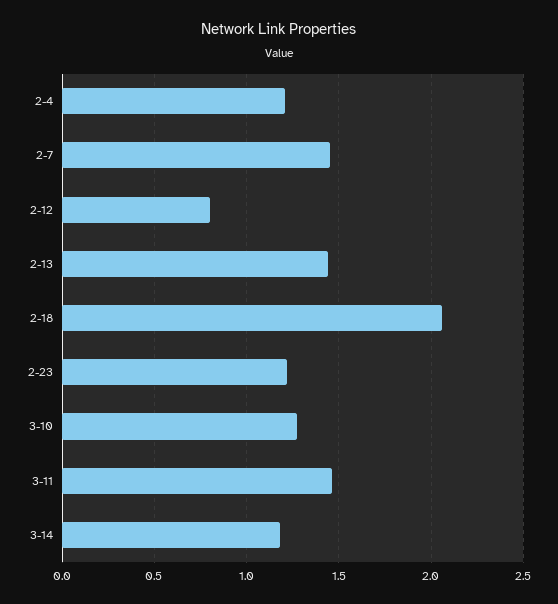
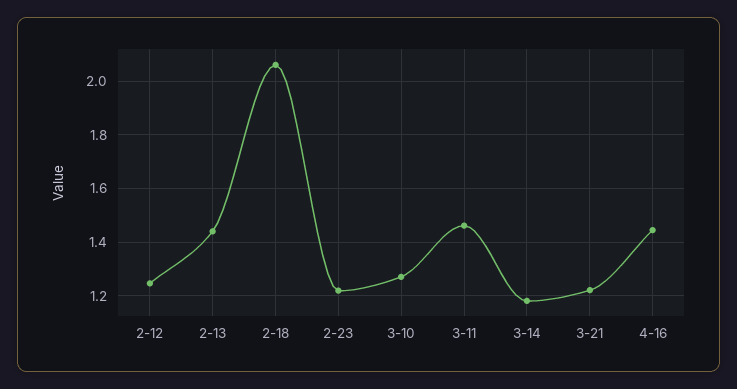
2-4: 1.2 -> none
2-7: 1.45 -> none
2-12: 0.8 -> 1.25
3-21: none -> 1.225
4-16: none -> 1.45

